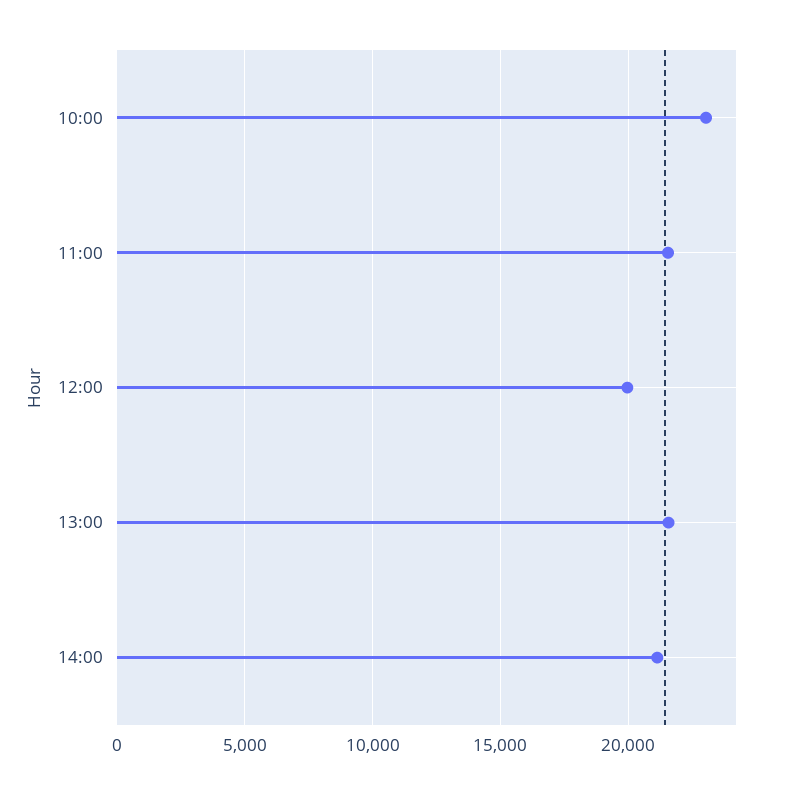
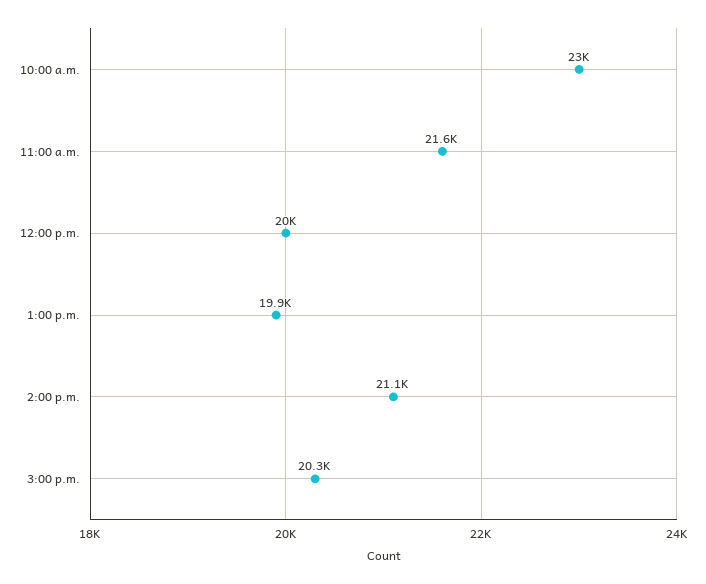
13:00: 21500 -> 19900
3:00 p.m.: none -> 20300

